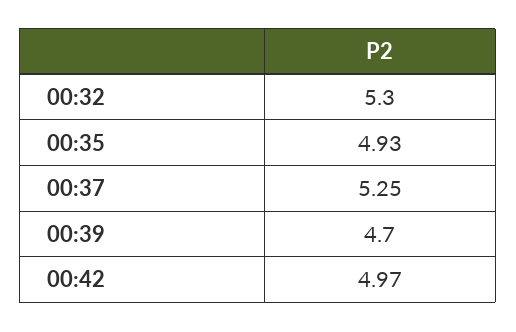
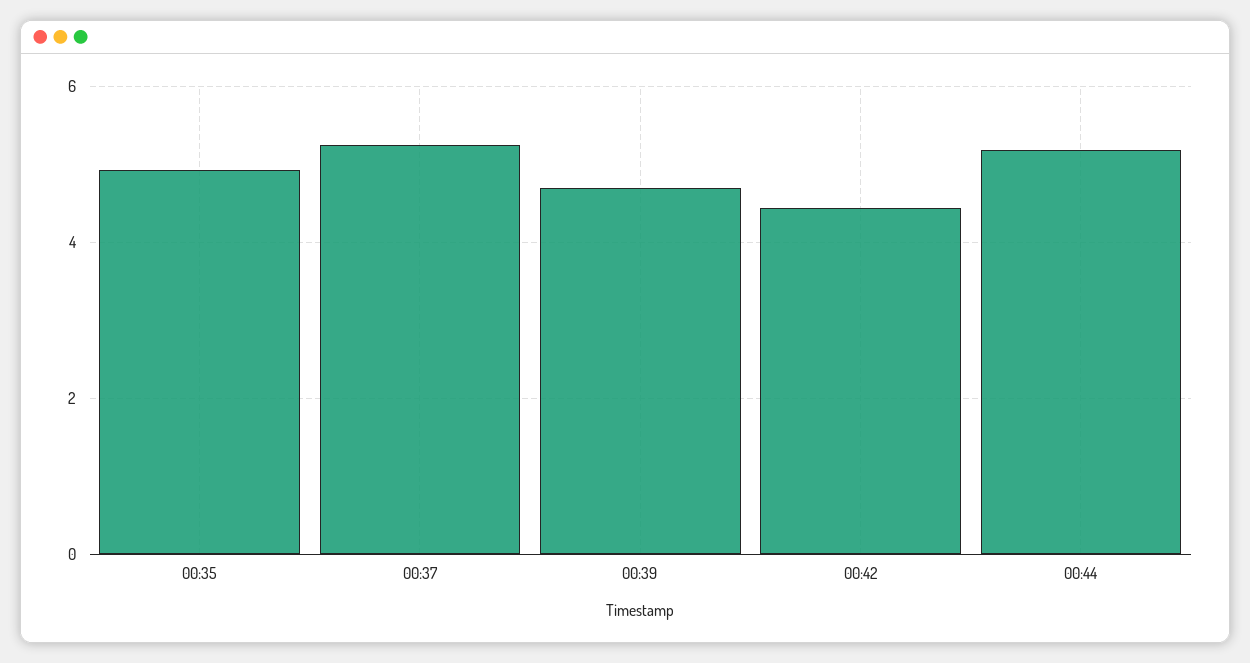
00:32: 5.3 -> none
00:42: 4.97 -> 4.4
00:44: none -> 5.2

